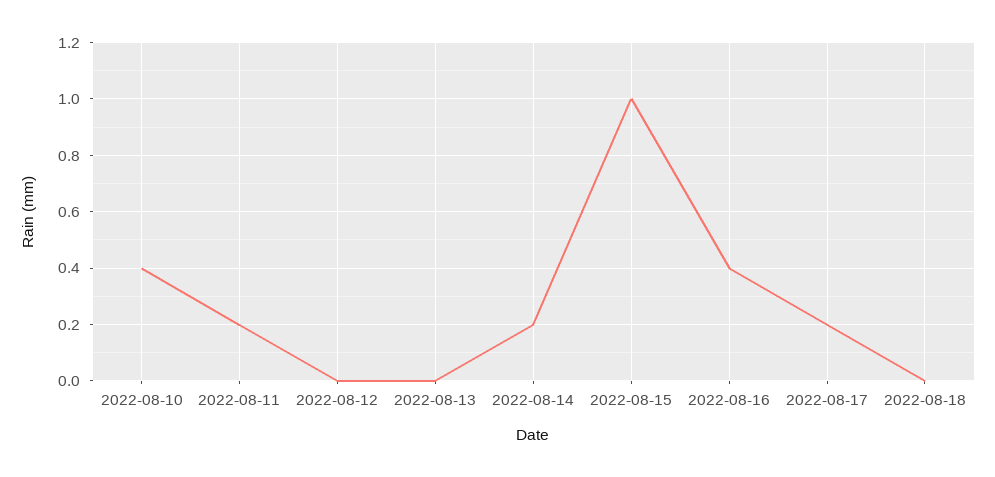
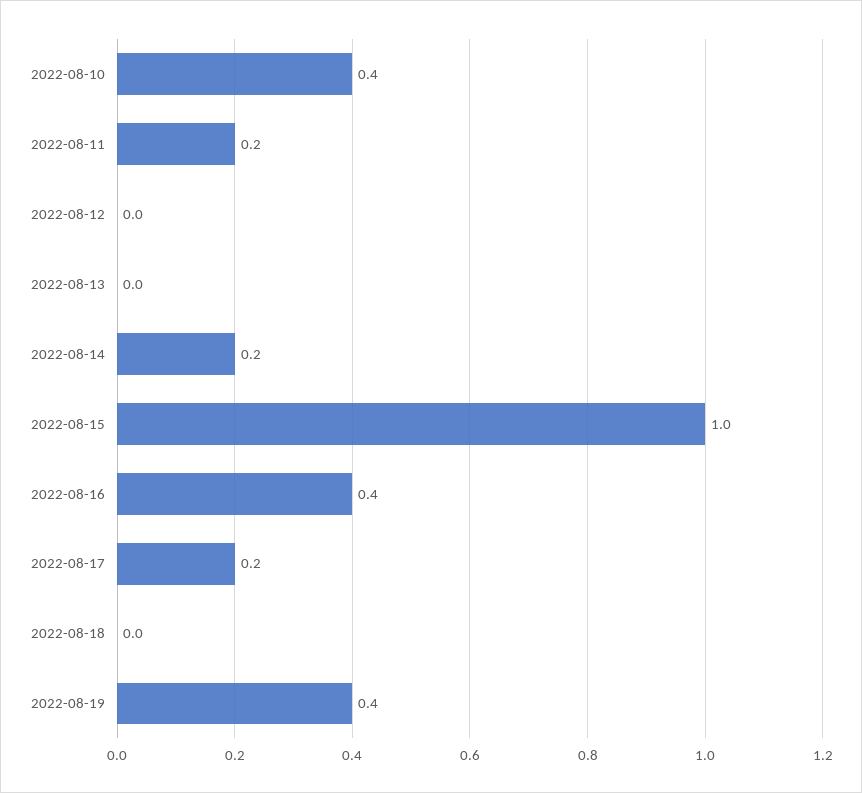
2022-08-19: none -> 0.4

